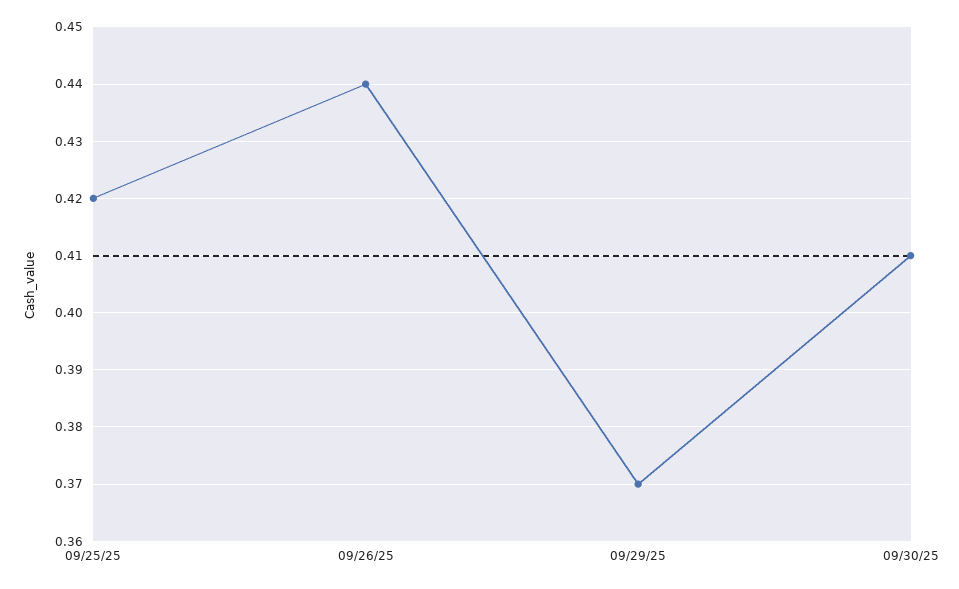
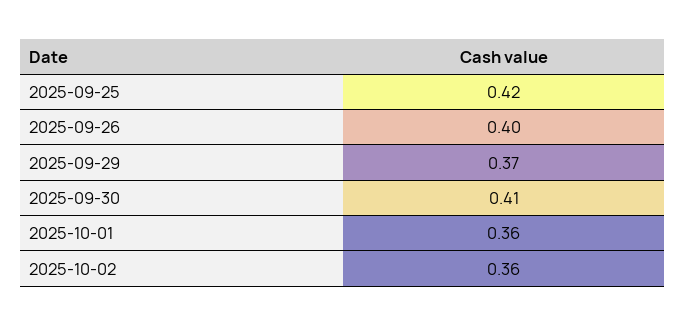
09/26/25: 0.44 -> 0.4
2025-10-01: none -> 0.36
2025-10-02: none -> 0.36

